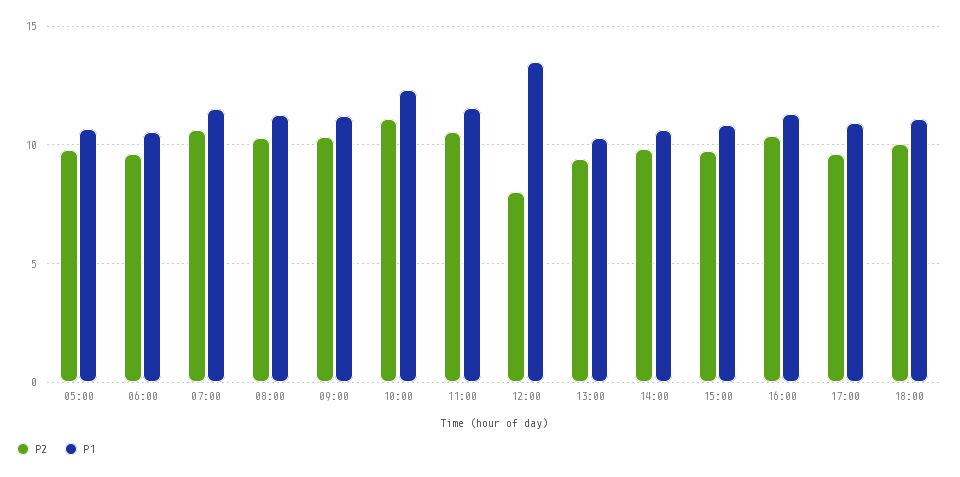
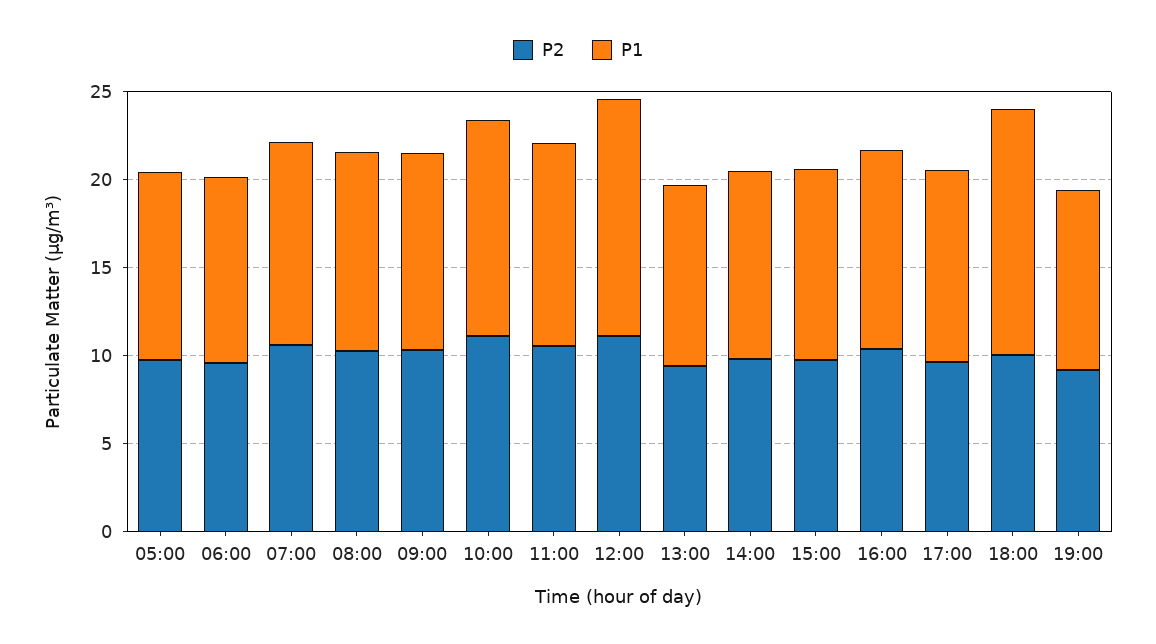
P2, 12:00: 8 -> 11
P1, 18:00: 11 -> 14
P2, 19:00: none -> 9
P1, 19:00: none -> 10

